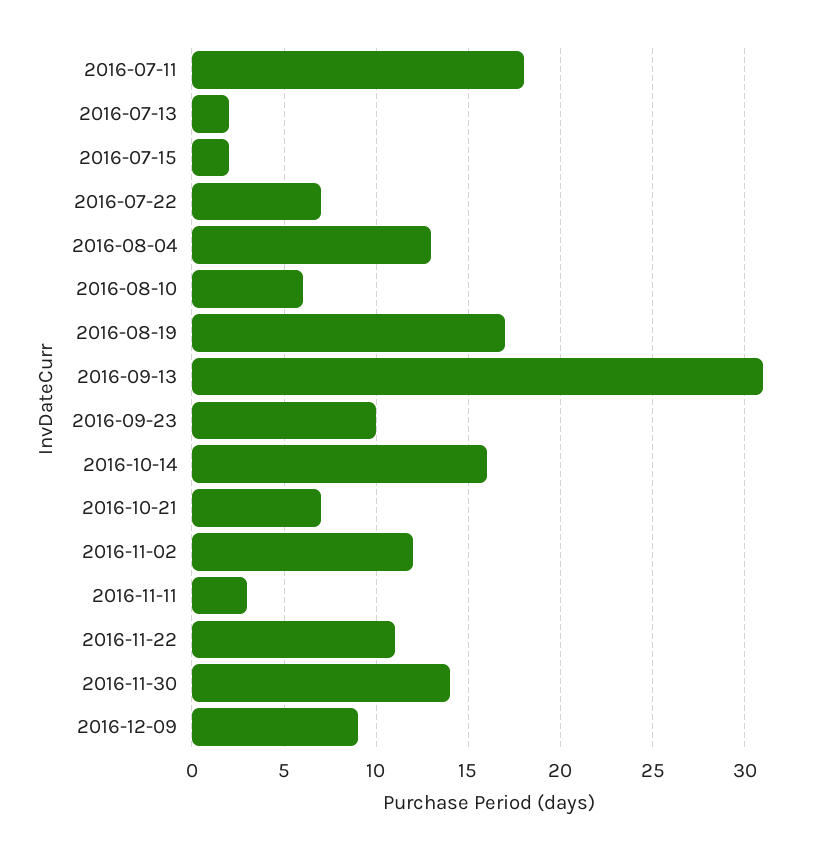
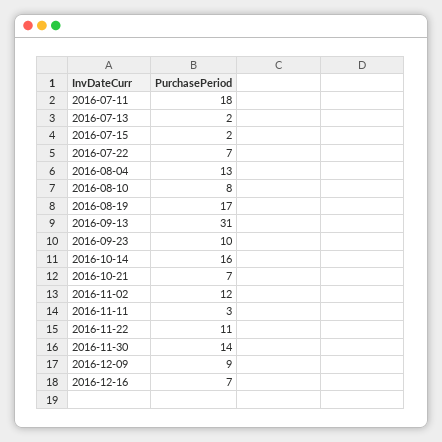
2016-08-10: 6 -> 8
2016-12-16: none -> 7

